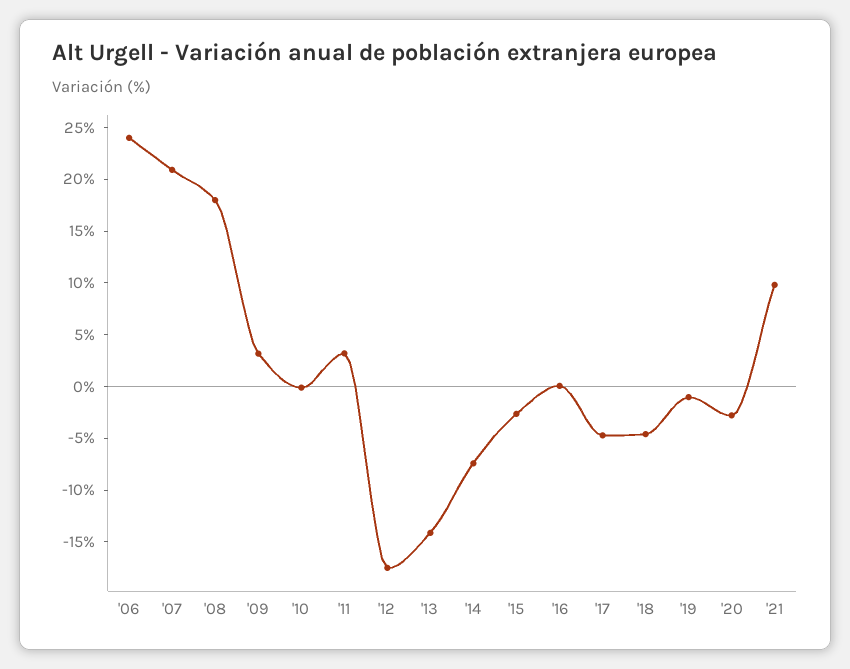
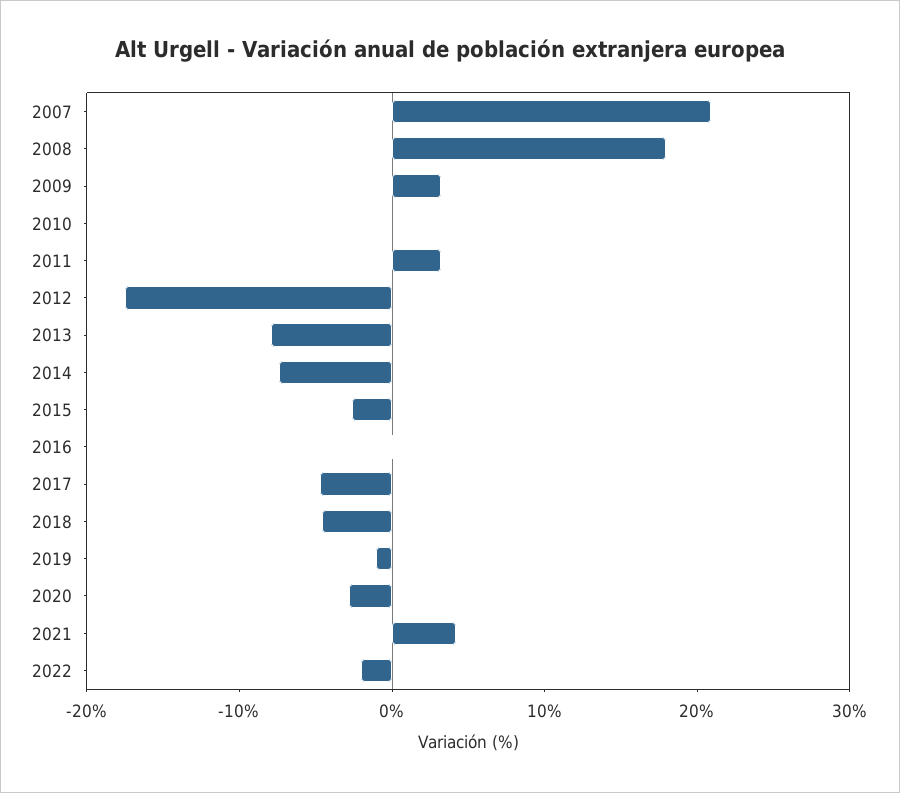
'06: 24 -> none
'13: -14 -> -8
'21: 10 -> 4
2022: none -> -2

